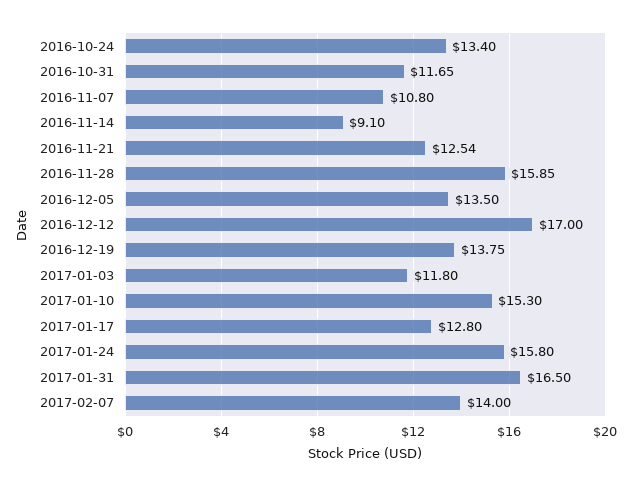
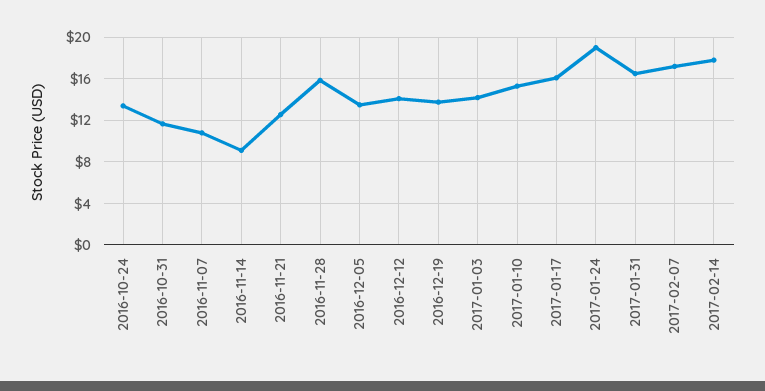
2016-12-12: 17 -> 14
2017-01-03: 11.8 -> 14
2017-01-17: 12.8 -> 16
2017-01-24: 15.8 -> 19
2017-02-07: 14 -> 17
2017-02-14: none -> 18

